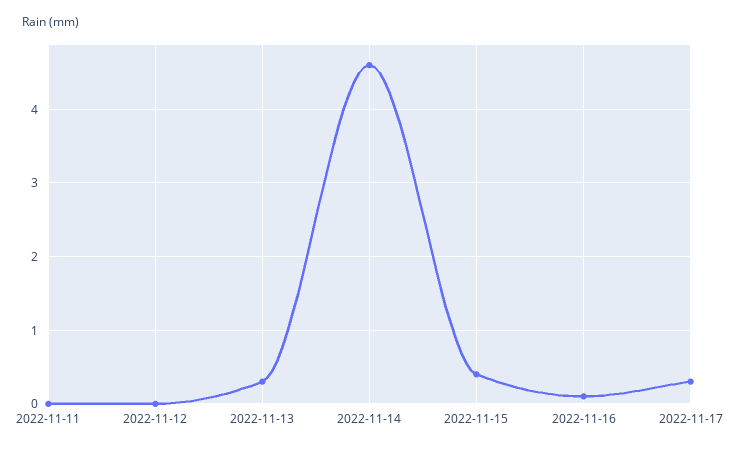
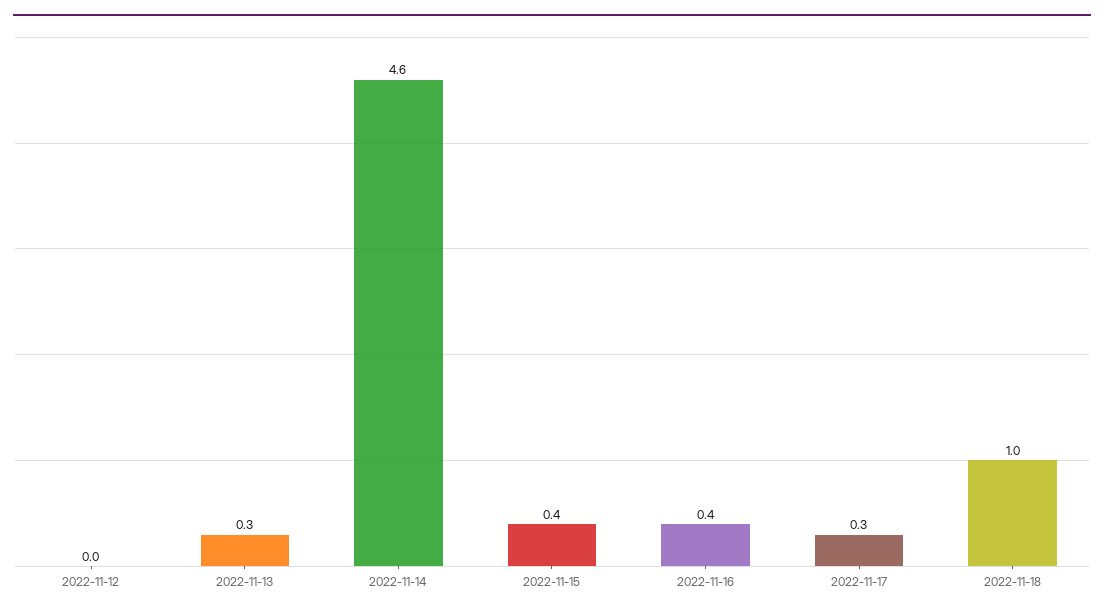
2022-11-11: 0 -> none
2022-11-16: 0.1 -> 0.4
2022-11-18: none -> 1

